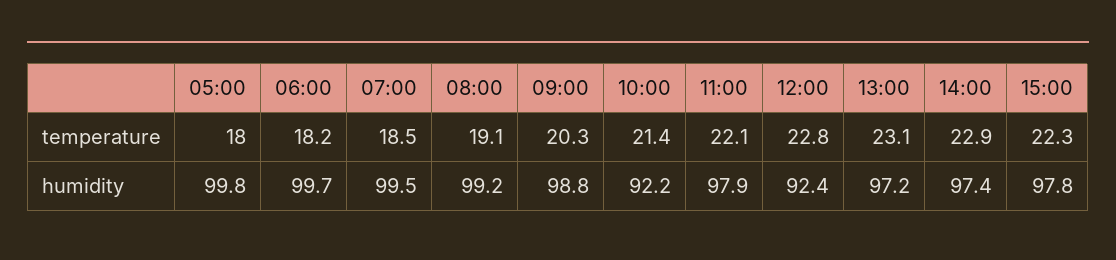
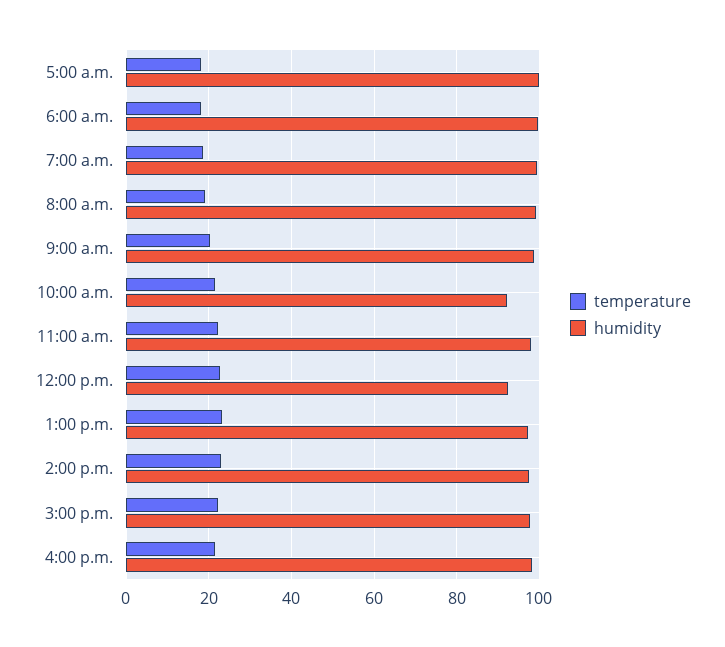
temperature, 4:00 p.m.: none -> 22
humidity, 4:00 p.m.: none -> 98

